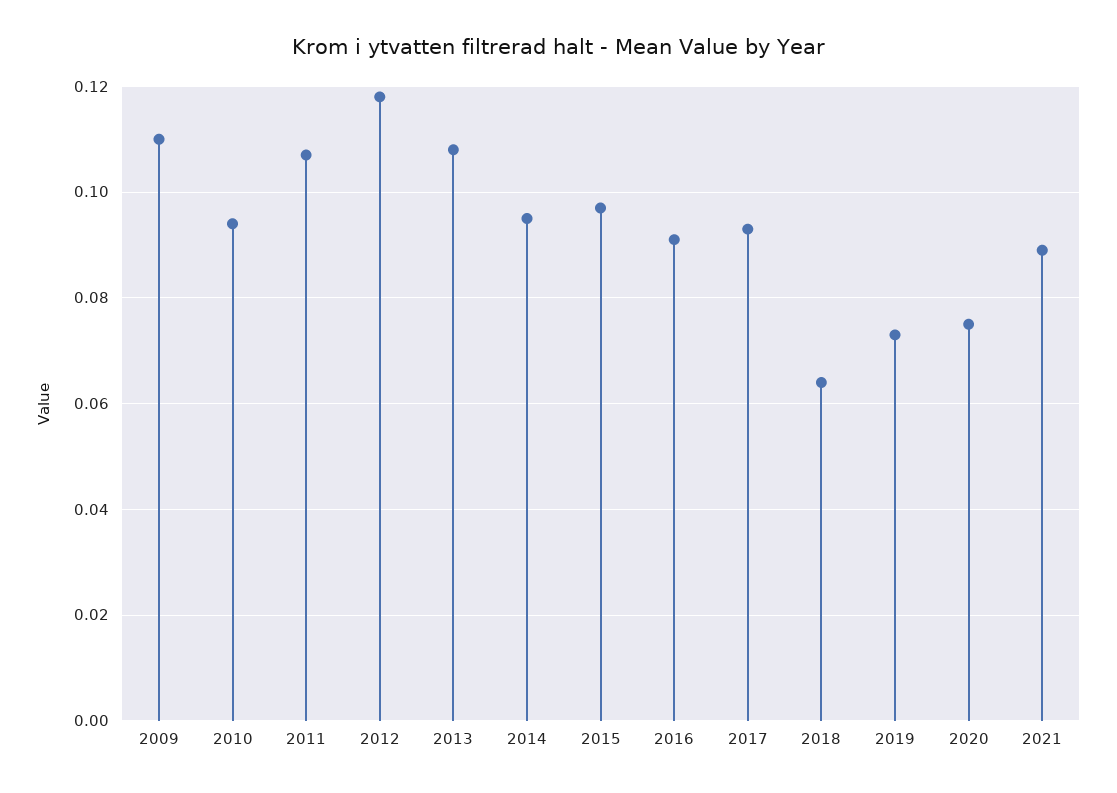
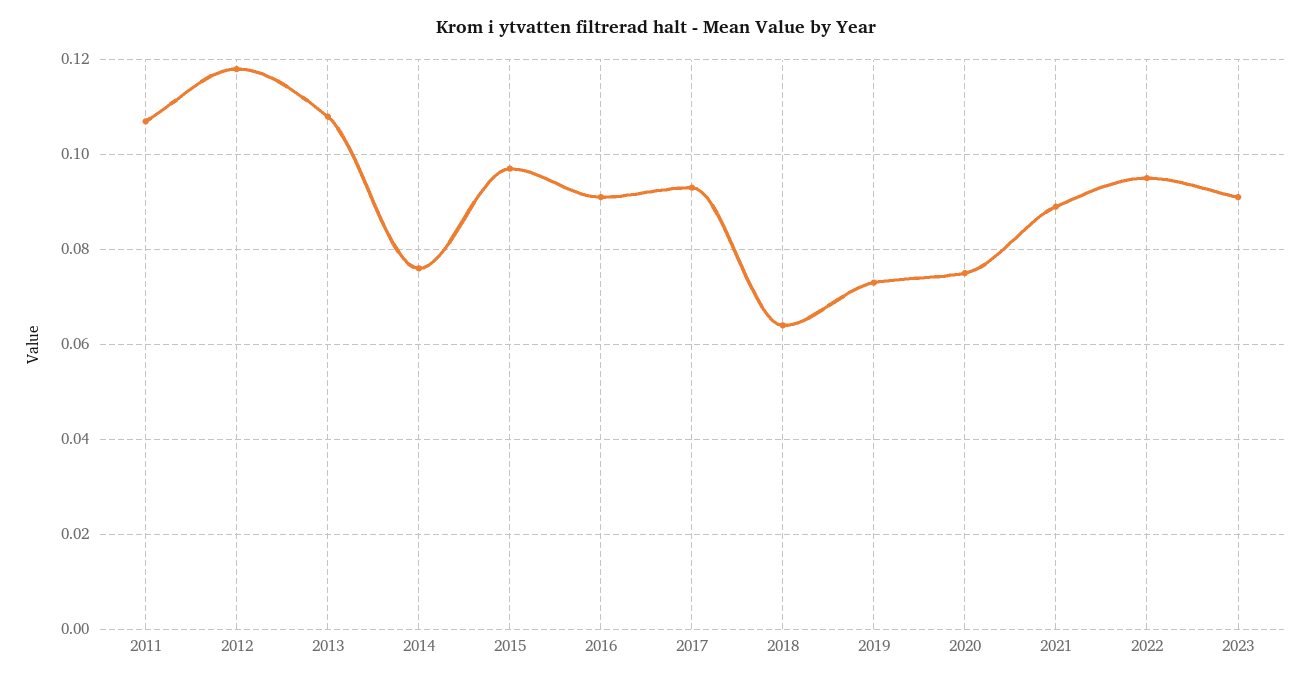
2009: 0.11 -> none
2010: 0.095 -> none
2014: 0.095 -> 0.075
2022: none -> 0.095
2023: none -> 0.09

